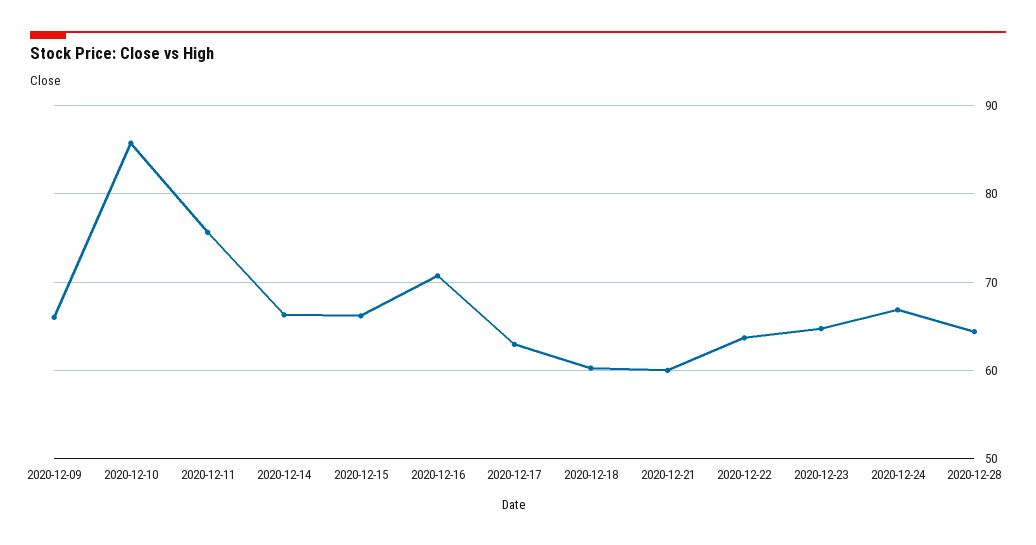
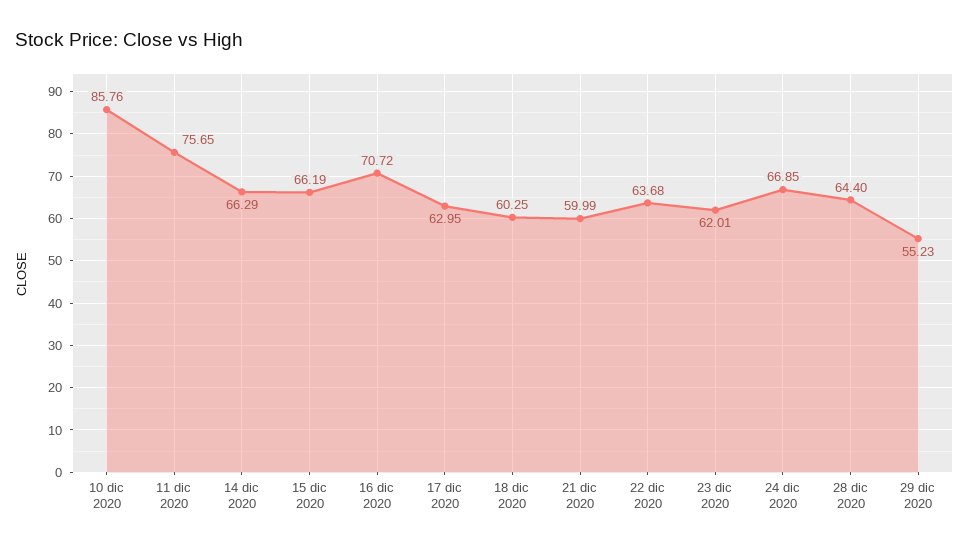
2020-12-09: 66 -> none
2020-12-23: 65 -> 62.01
29 dic 2020: none -> 55.23

